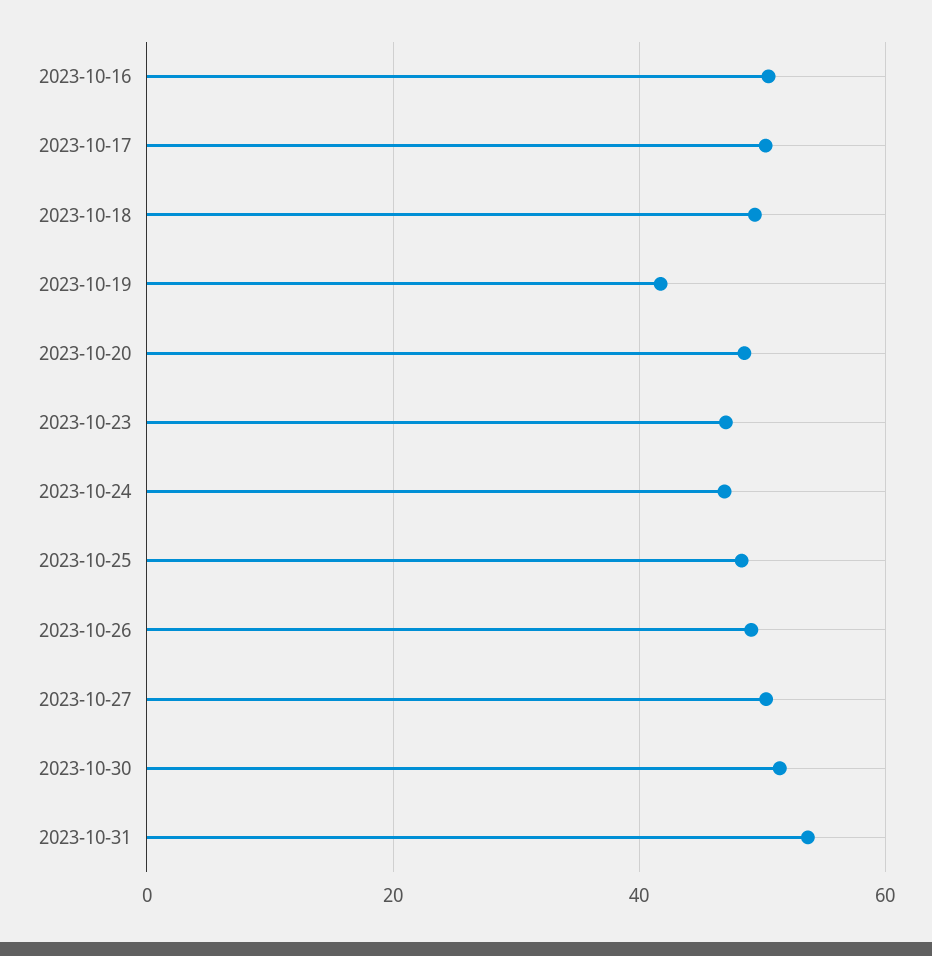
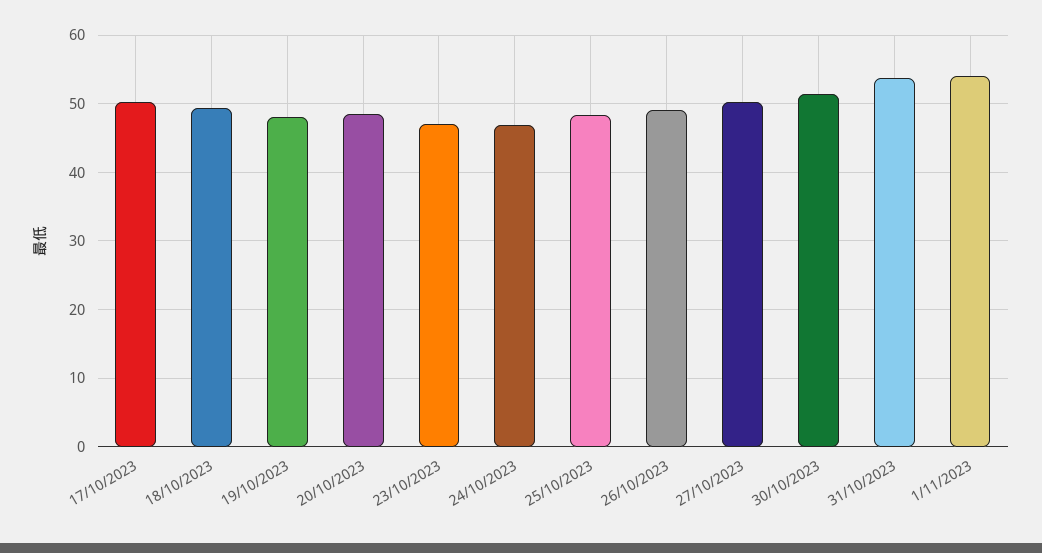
2023-10-16: 50 -> none
2023-10-19: 42 -> 48
1/11/2023: none -> 54

